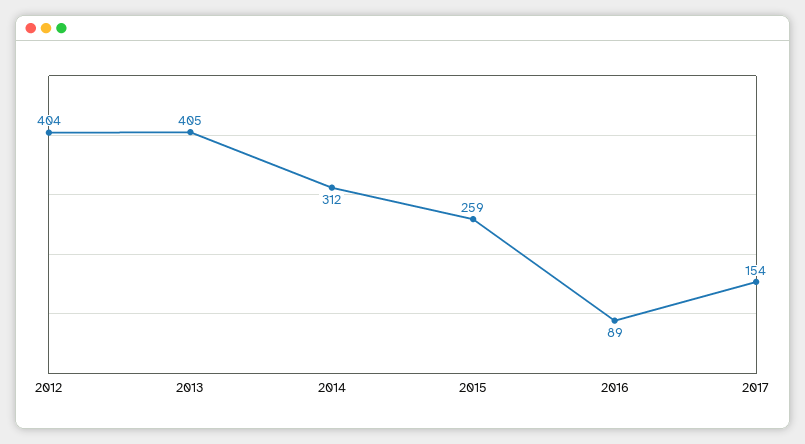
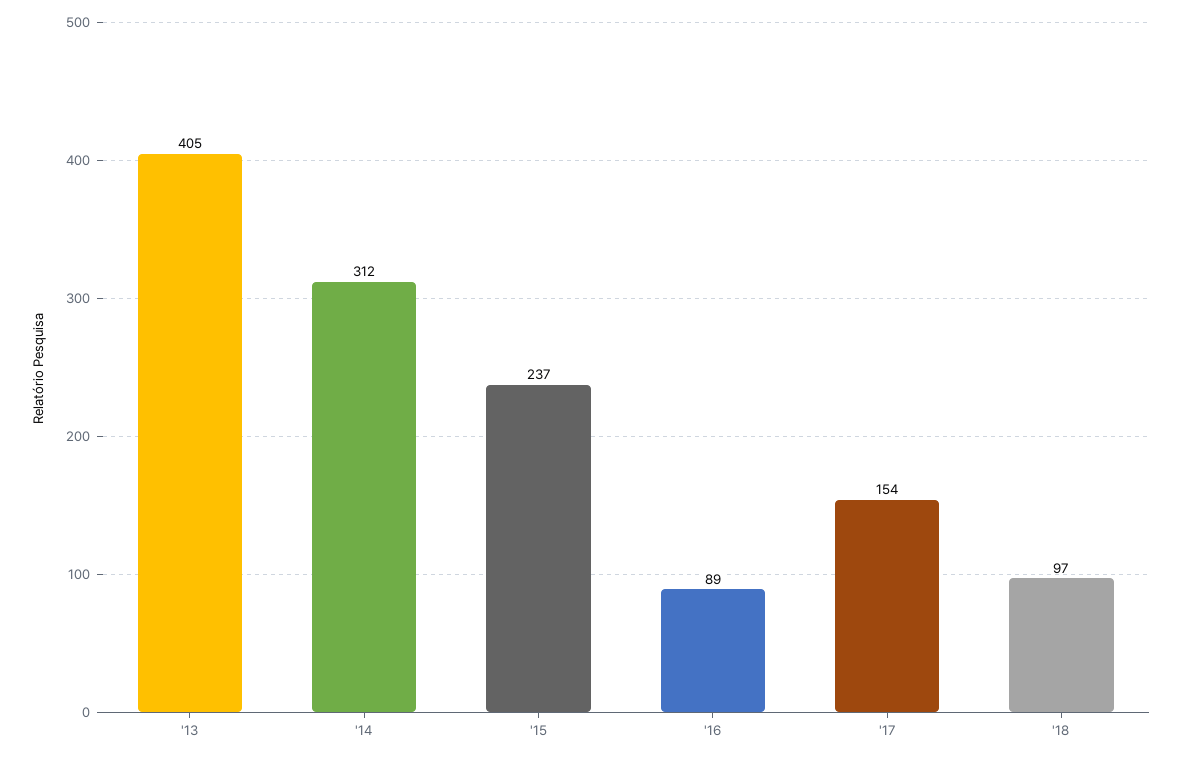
2012: 404 -> none
2015: 259 -> 237
'18: none -> 97

